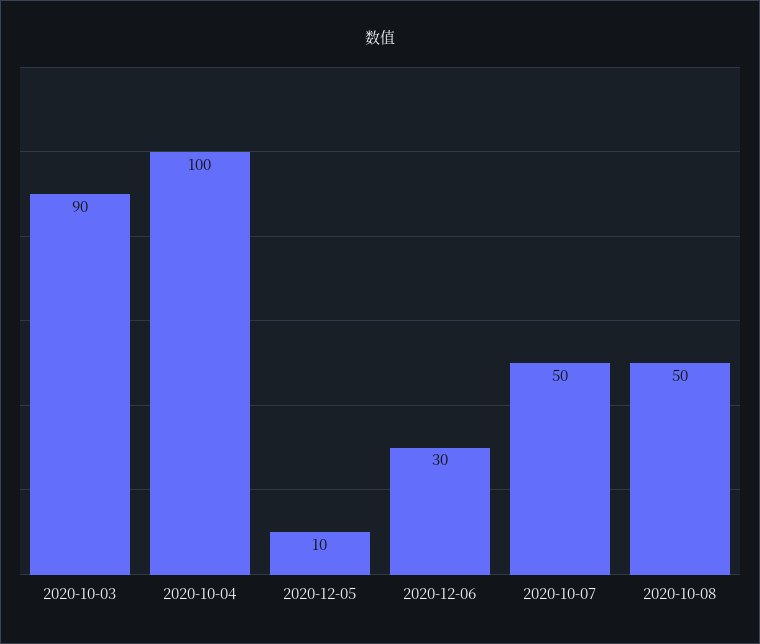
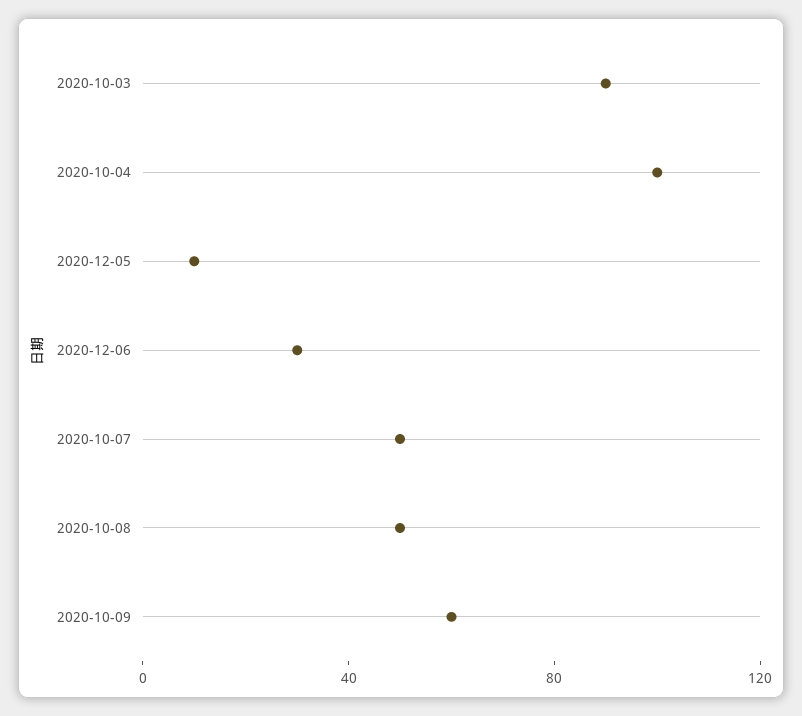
2020-10-09: none -> 60

